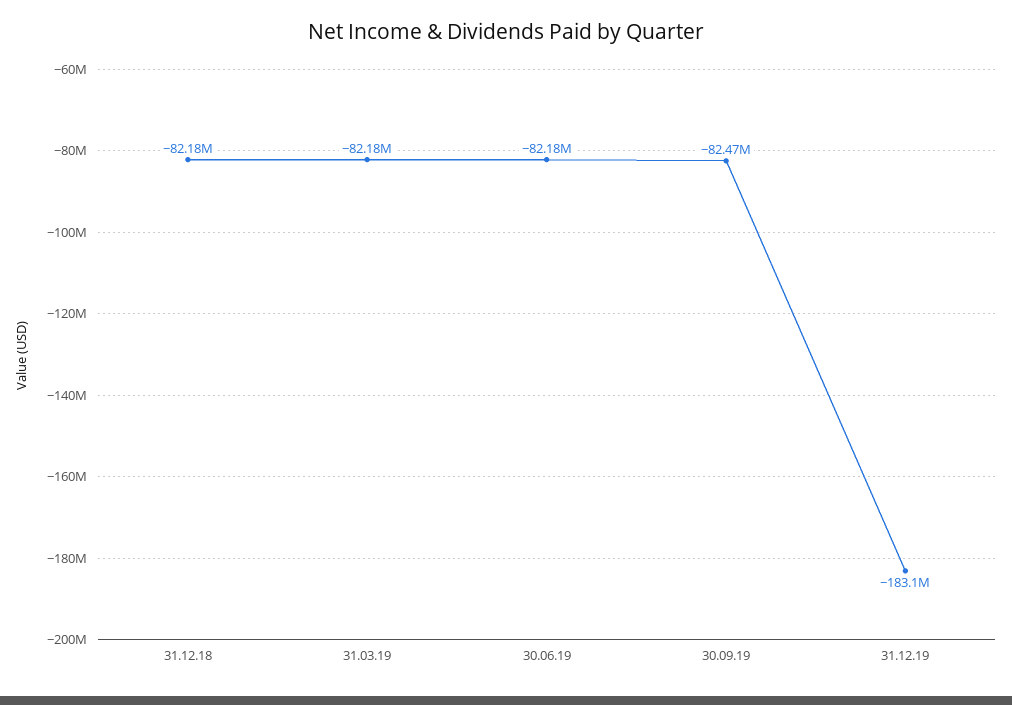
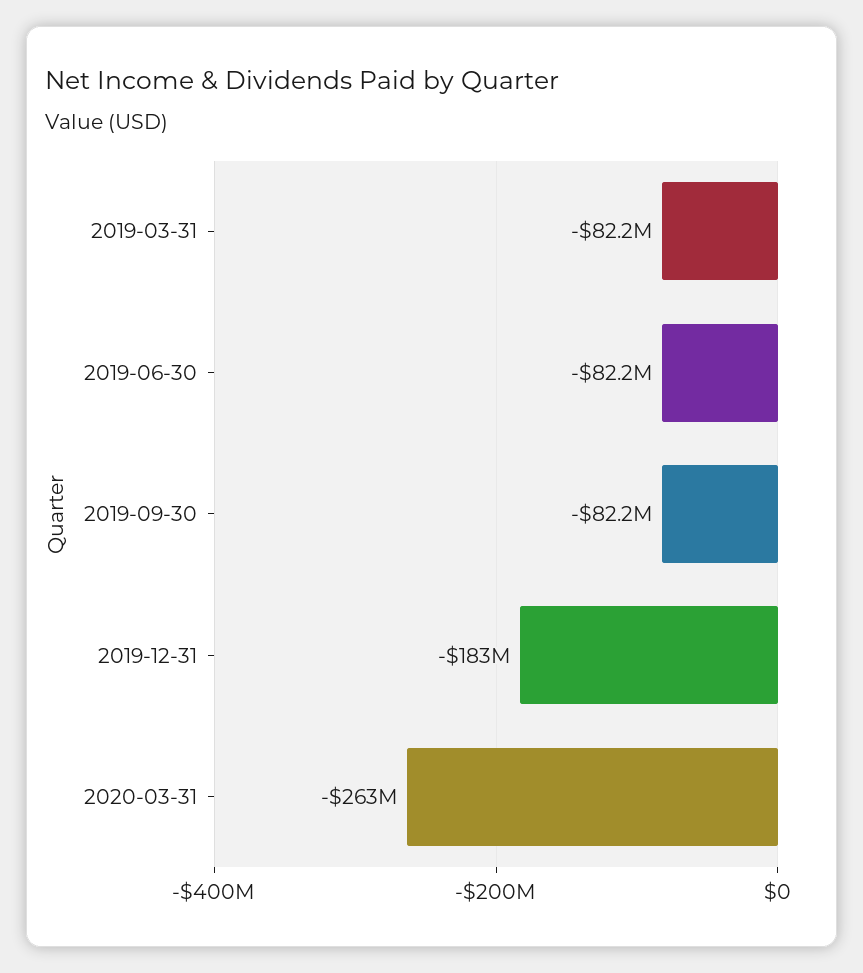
31.12.18: -82180000 -> none
30.09.19: -82470000 -> -82200000
2020-03-31: none -> -263000000

